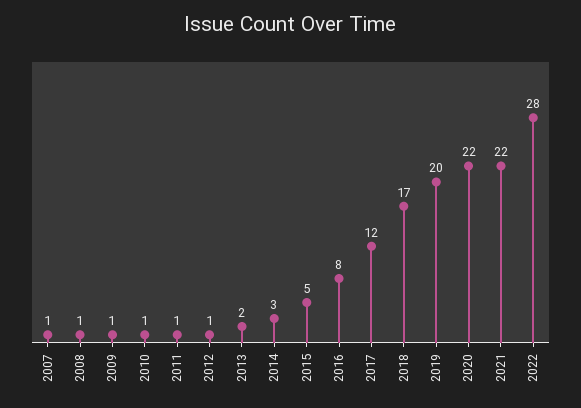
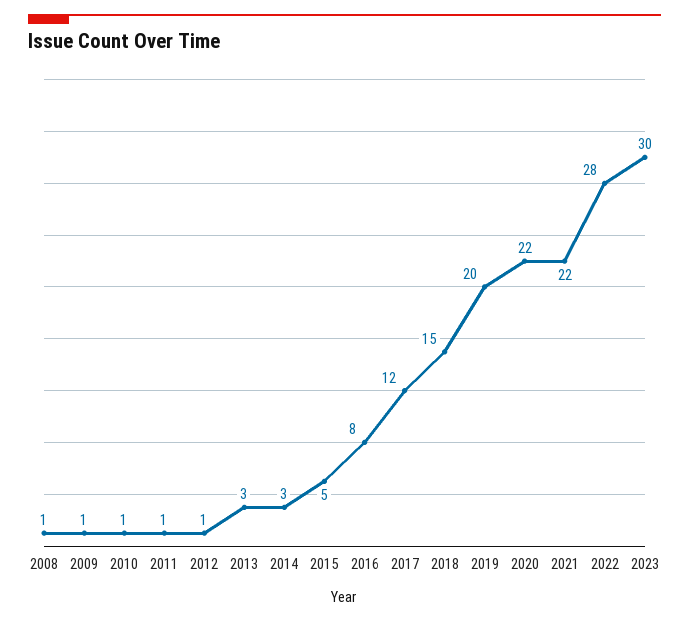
2007: 1 -> none
2013: 2 -> 3
2018: 17 -> 15
2023: none -> 30

